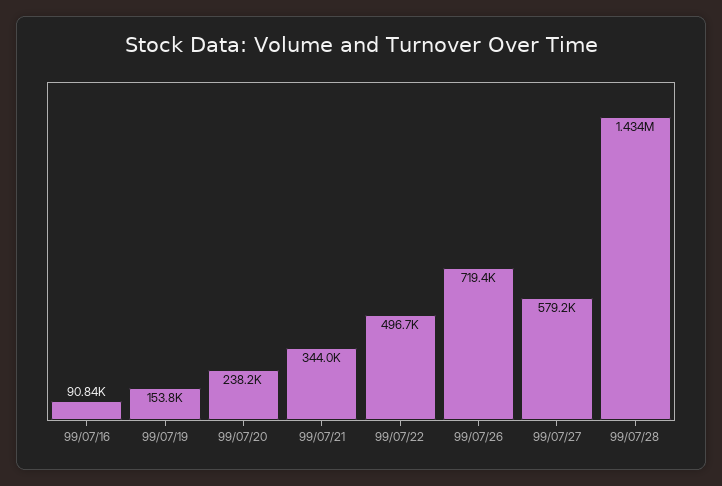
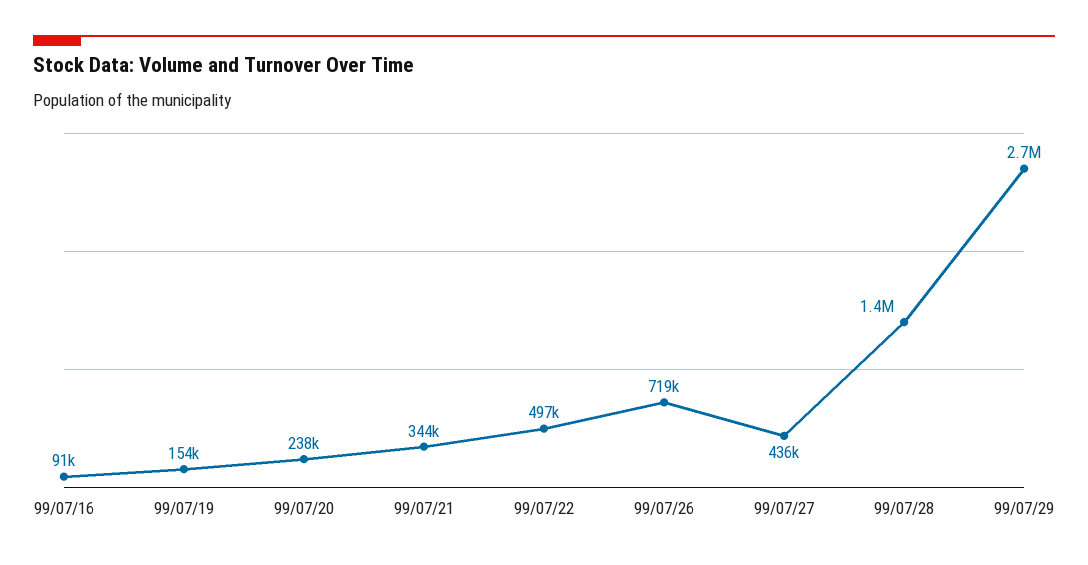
99/07/27: 579200 -> 436000
99/07/29: none -> 2700000

